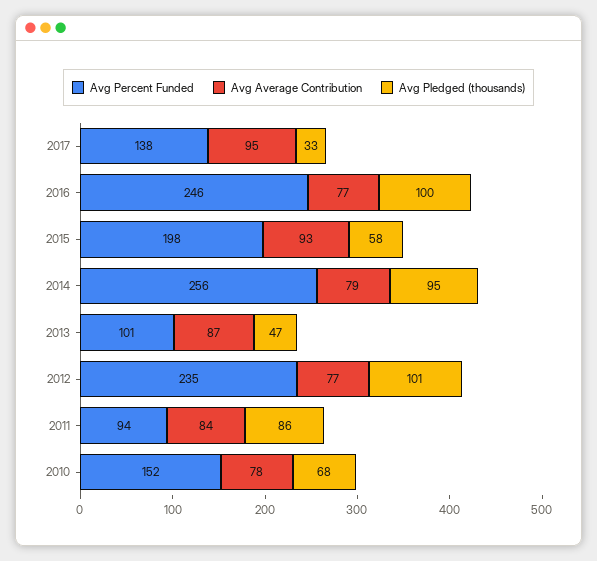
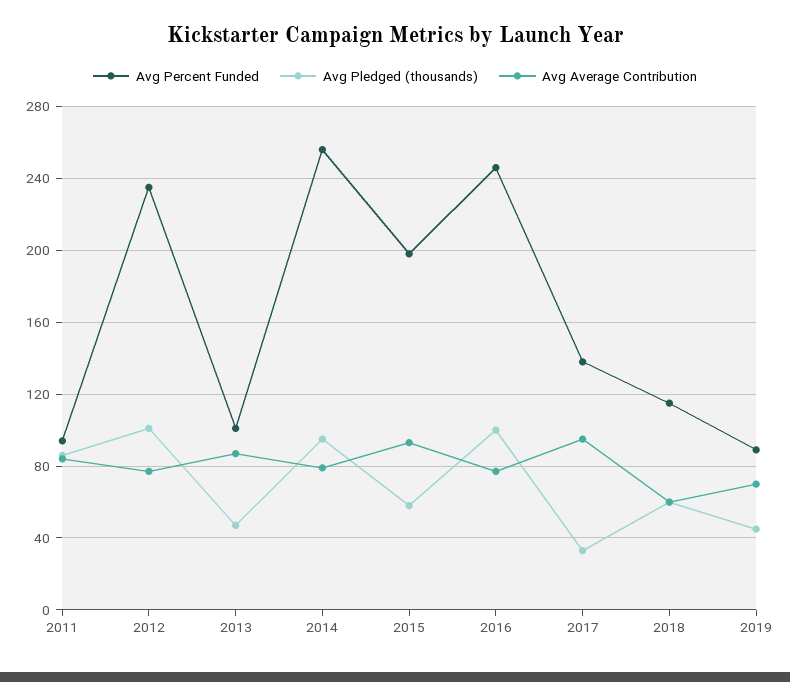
Avg Percent Funded, 2010: 152 -> none
Avg Average Contribution, 2010: 78 -> none
Avg Pledged (thousands), 2010: 68 -> none
Avg Percent Funded, 2018: none -> 115
Avg Pledged (thousands), 2018: none -> 60
Avg Average Contribution, 2018: none -> 60
Avg Percent Funded, 2019: none -> 90
Avg Pledged (thousands), 2019: none -> 45
Avg Average Contribution, 2019: none -> 70

